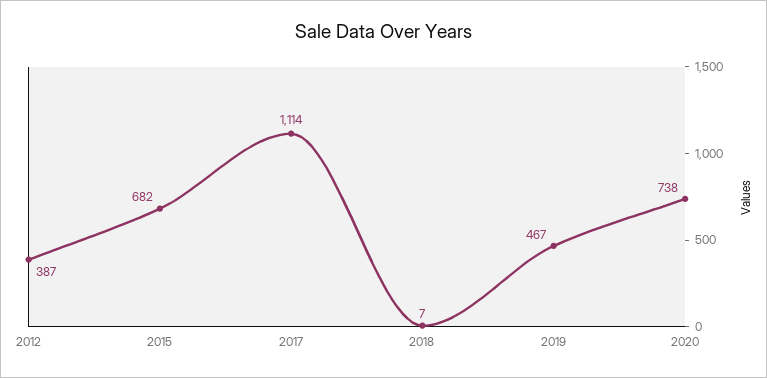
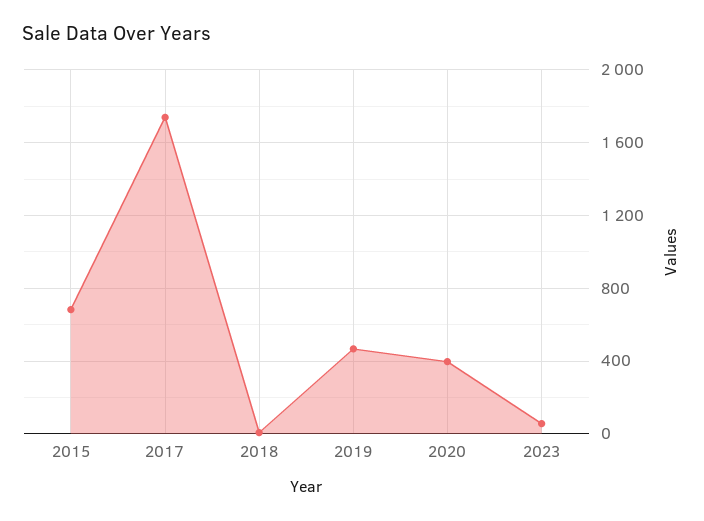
2012: 387 -> none
2017: 1114 -> 1750
2020: 738 -> 400
2023: none -> 50

